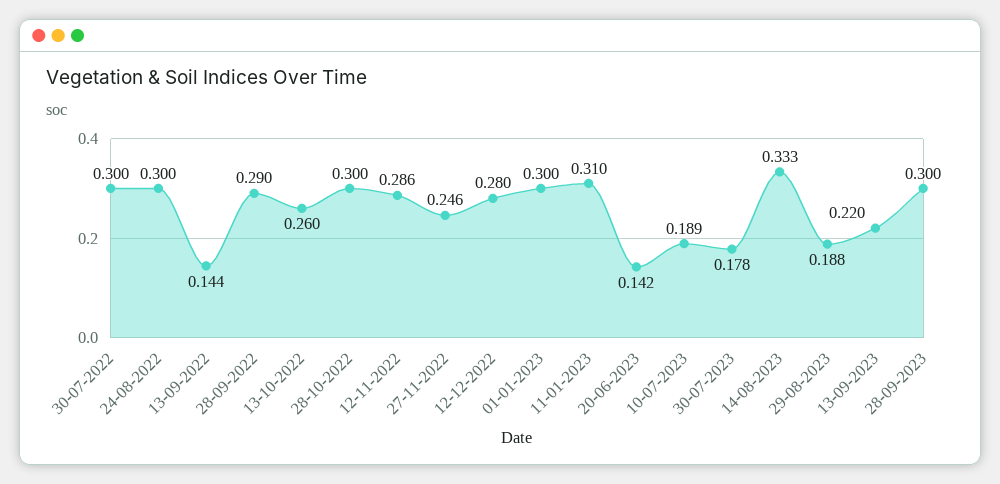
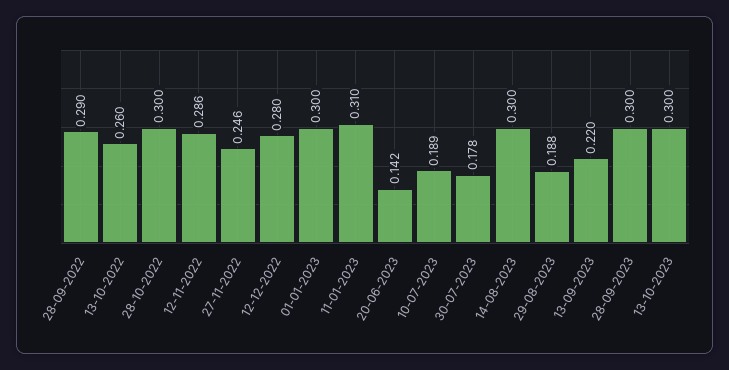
30-07-2022: 0.3 -> none
24-08-2022: 0.3 -> none
13-09-2022: 0.144 -> none
14-08-2023: 0.333 -> 0.3
13-10-2023: none -> 0.3

